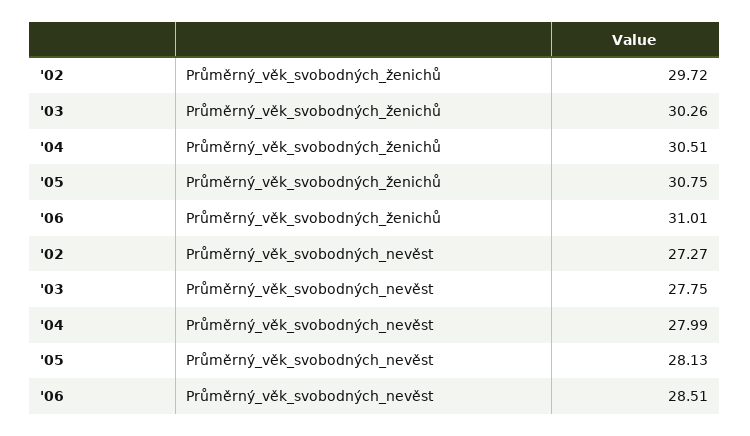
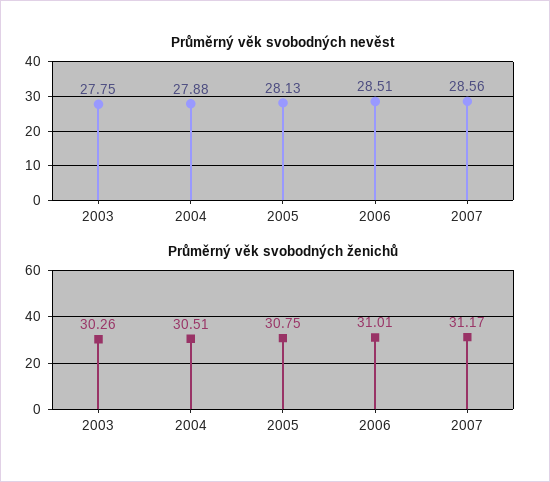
Průměrný_věk_svobodných_ženichů, '02: 29.72 -> none
Průměrný_věk_svobodných_nevěst, '02: 27.27 -> none
Průměrný_věk_svobodných_nevěst, '04: 27.99 -> 27.88
Průměrný_věk_svobodných_nevěst, 2007: none -> 28.56
Průměrný_věk_svobodných_ženichů, 2007: none -> 31.17

